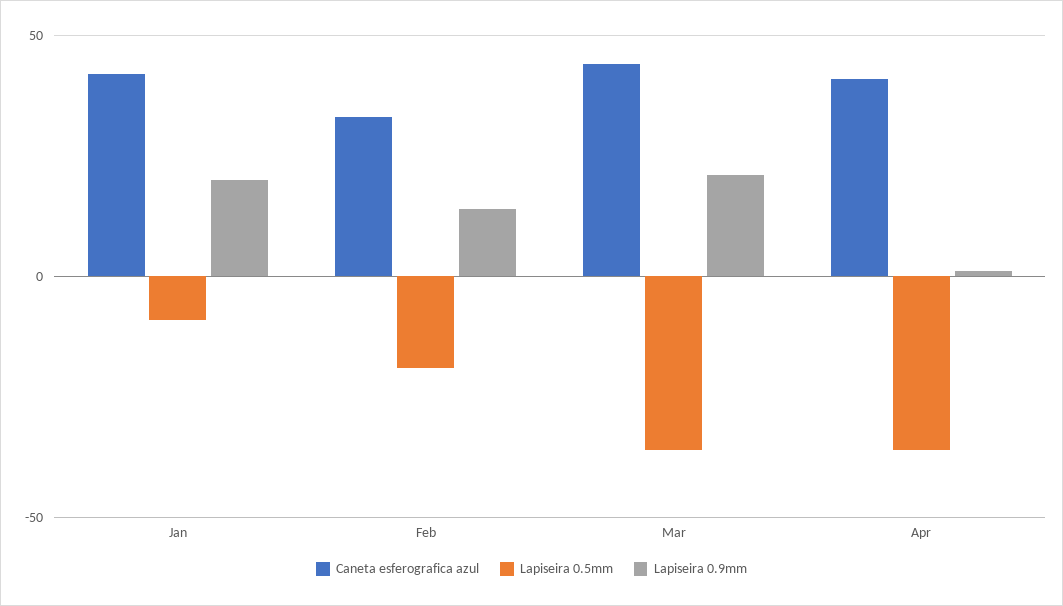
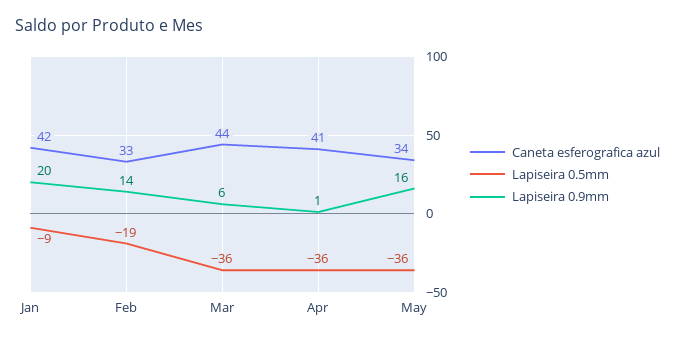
Lapiseira 0.9mm, Mar: 20 -> 6
Caneta esferografica azul, May: none -> 34
Lapiseira 0.5mm, May: none -> -36
Lapiseira 0.9mm, May: none -> 16

